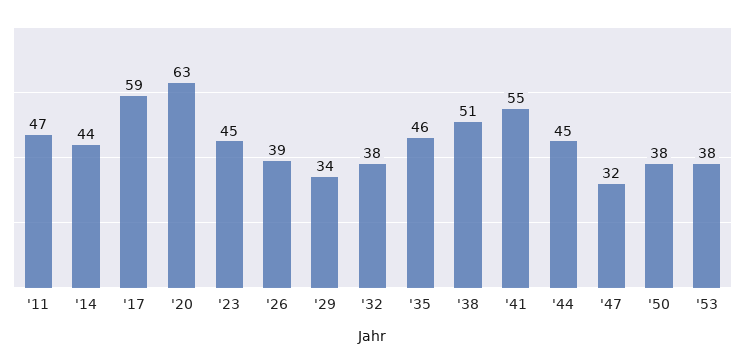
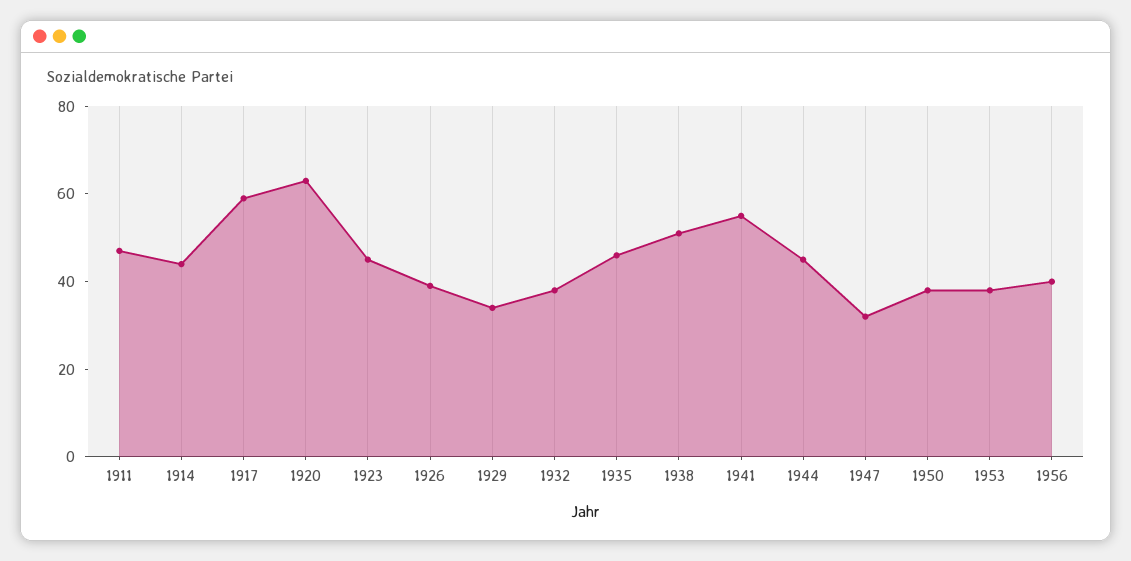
1956: none -> 40

